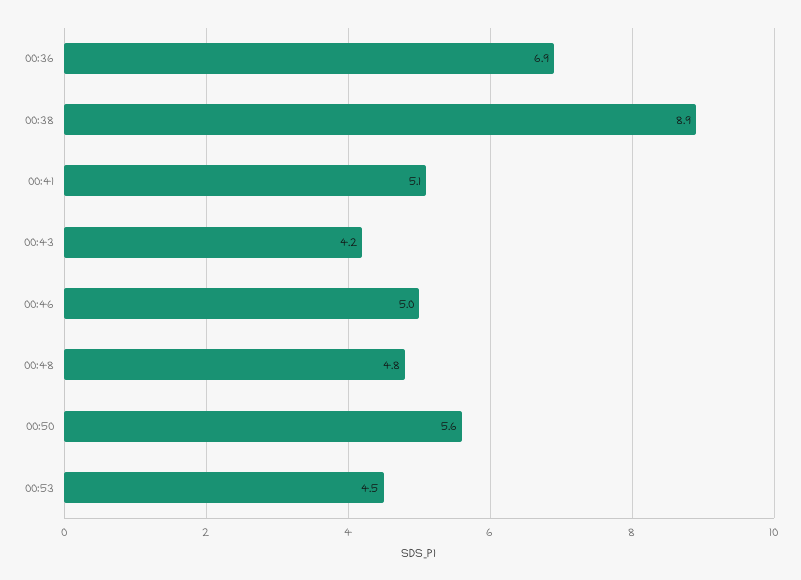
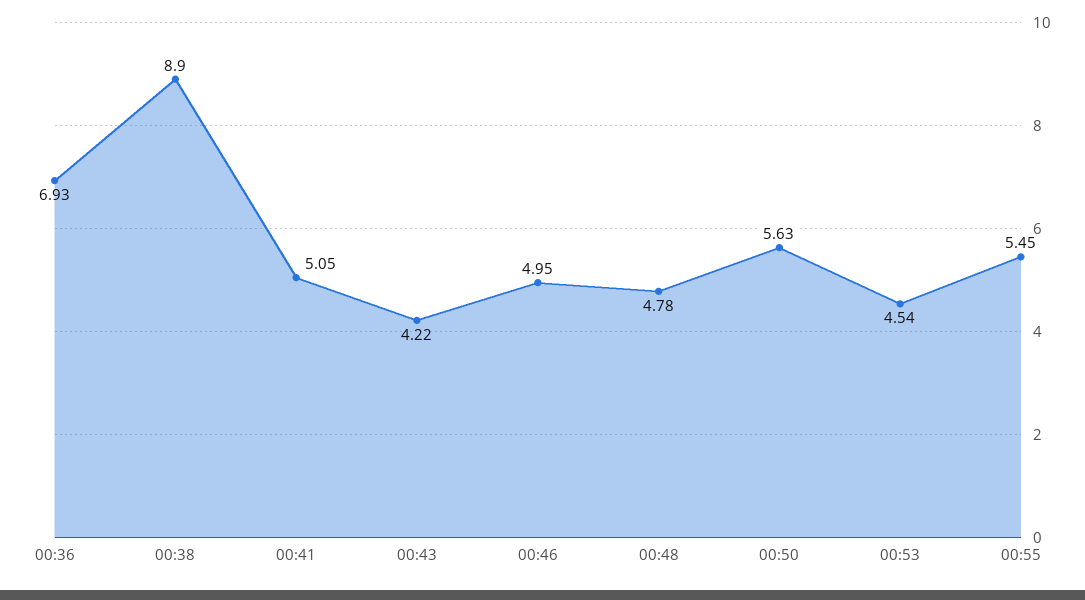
00:55: none -> 5.45

